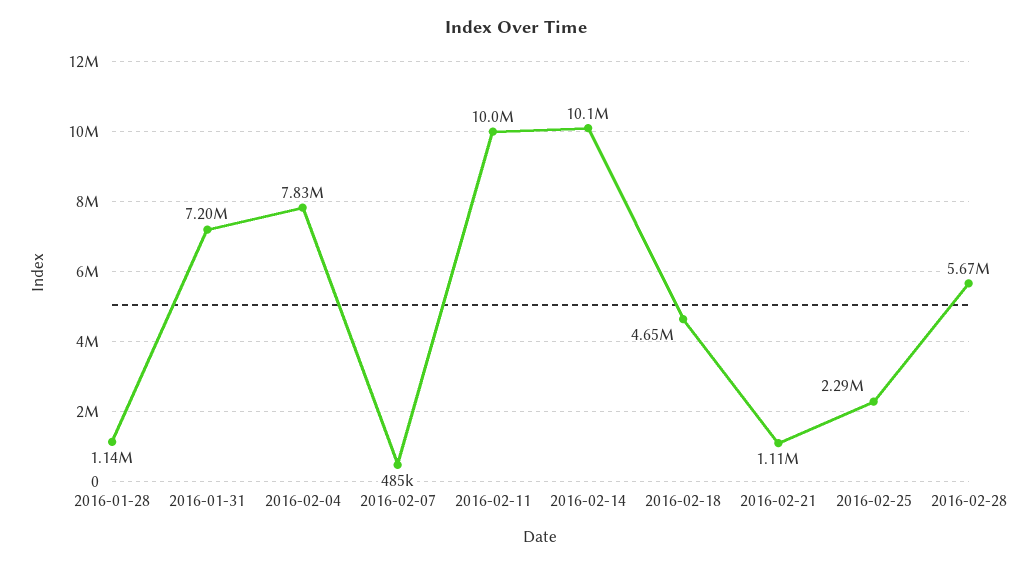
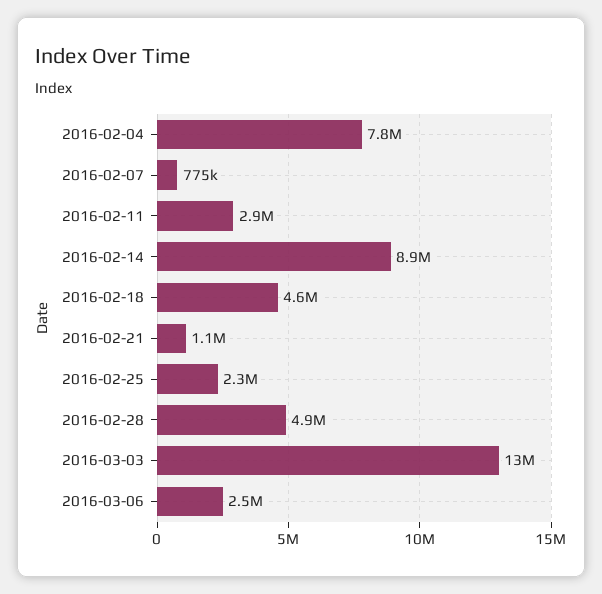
2016-01-28: 1140000 -> none
2016-01-31: 7200000 -> none
2016-02-07: 485000 -> 775000
2016-02-11: 10000000 -> 2900000
2016-02-14: 10100000 -> 8900000
2016-02-28: 5670000 -> 4900000
2016-03-03: none -> 13000000
2016-03-06: none -> 2500000

